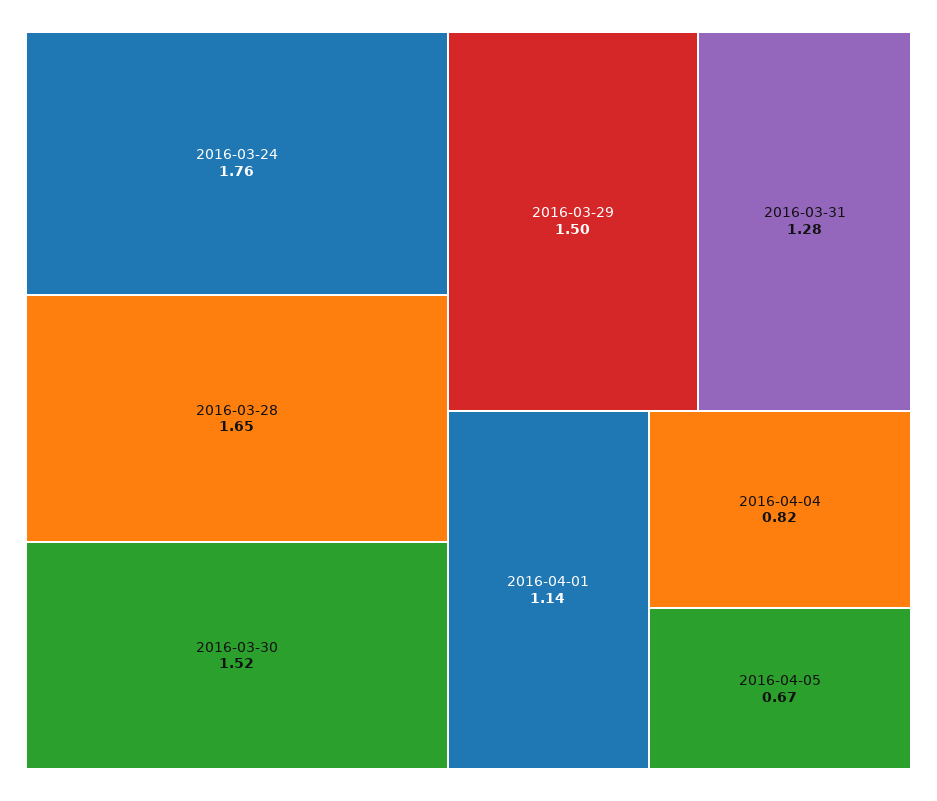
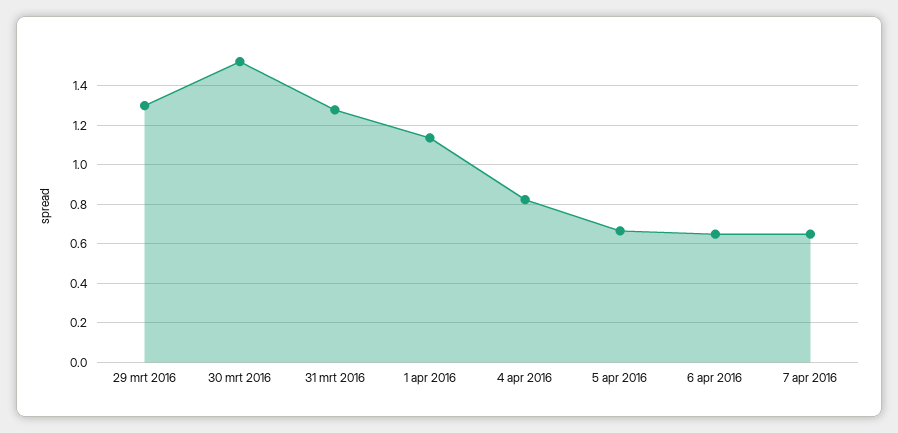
2016-03-24: 1.76 -> none
2016-03-28: 1.65 -> none
2016-03-29: 1.5 -> 1.3
6 apr 2016: none -> 0.65
7 apr 2016: none -> 0.65

